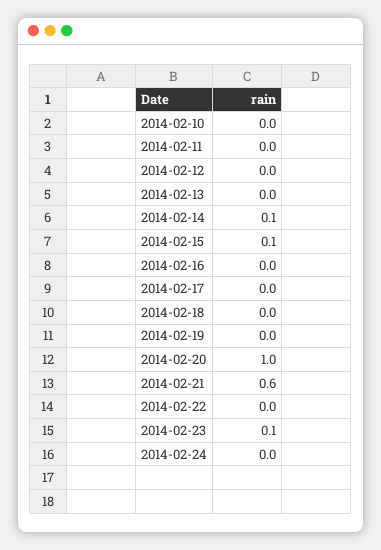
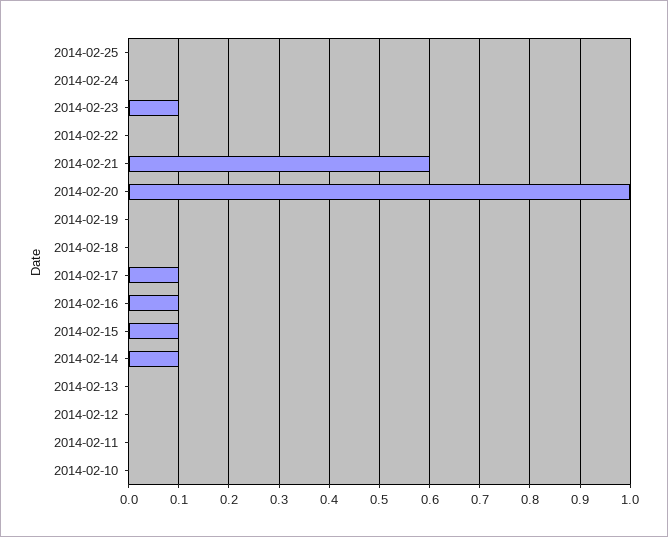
2014-02-16: 0 -> 0.1
2014-02-17: 0 -> 0.1
2014-02-25: none -> 0

